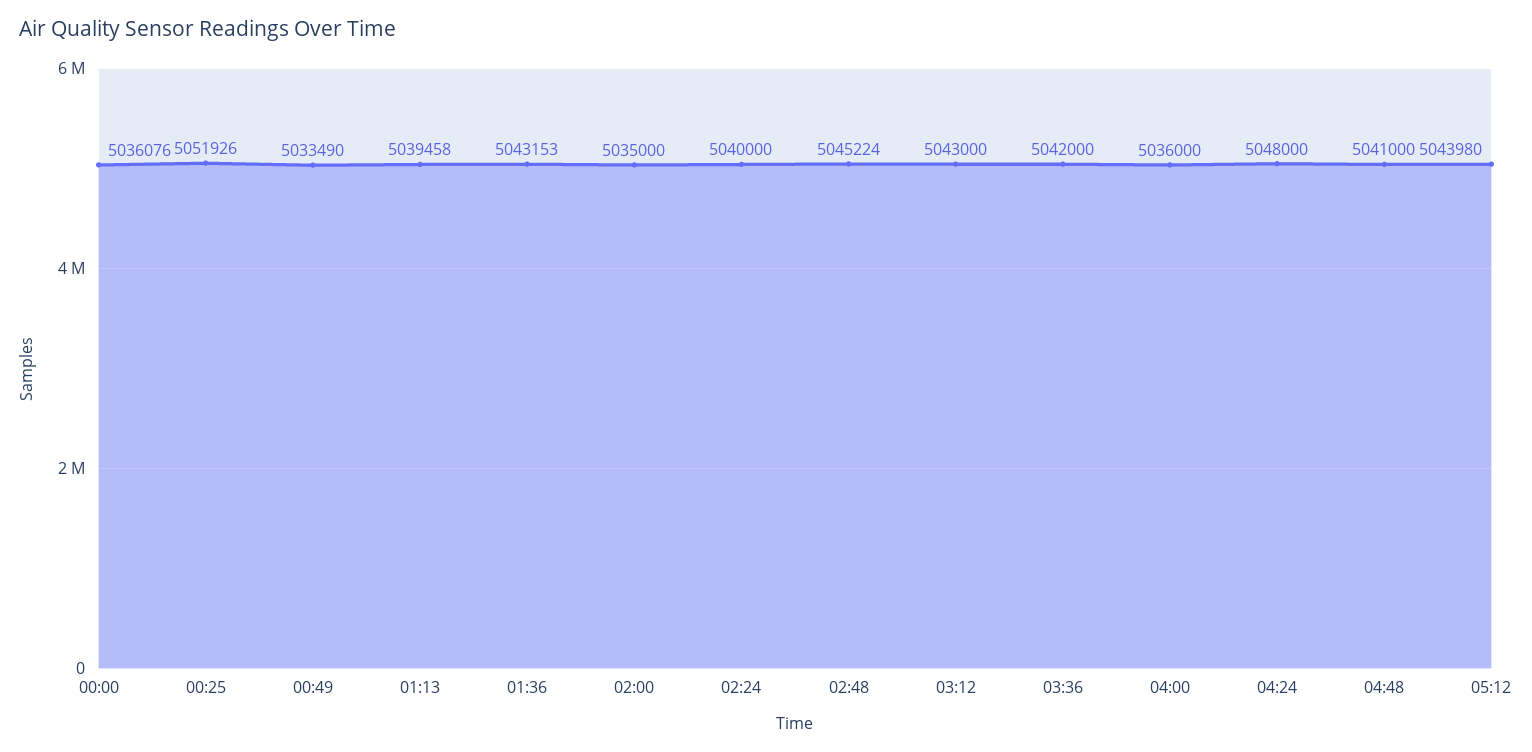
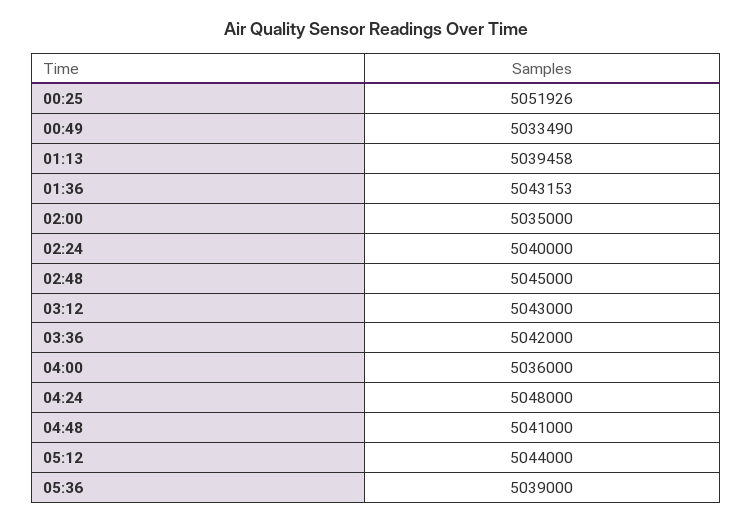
00:00: 5036076 -> none
02:48: 5045224 -> 5045000
05:12: 5043980 -> 5044000
05:36: none -> 5039000

